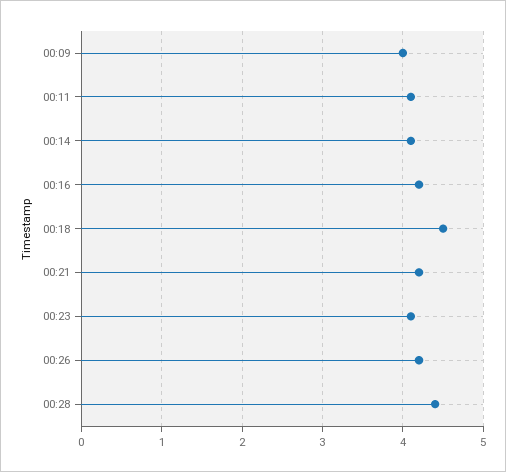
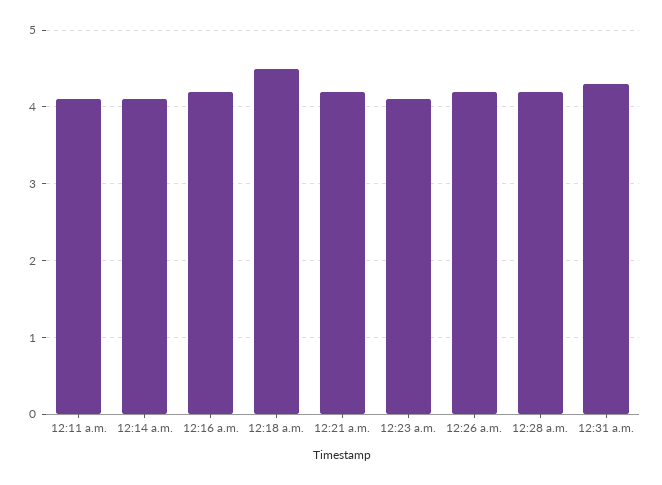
00:09: 4 -> none
00:28: 4.4 -> 4.2
12:31 a.m.: none -> 4.3

